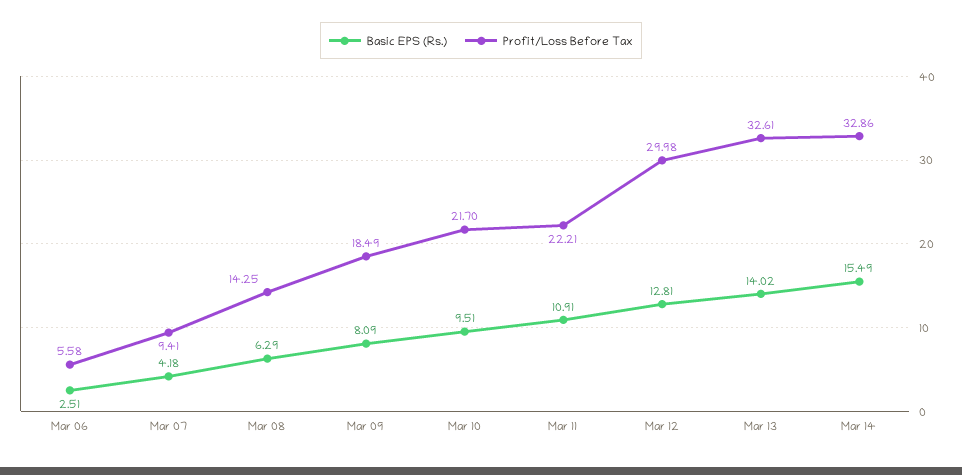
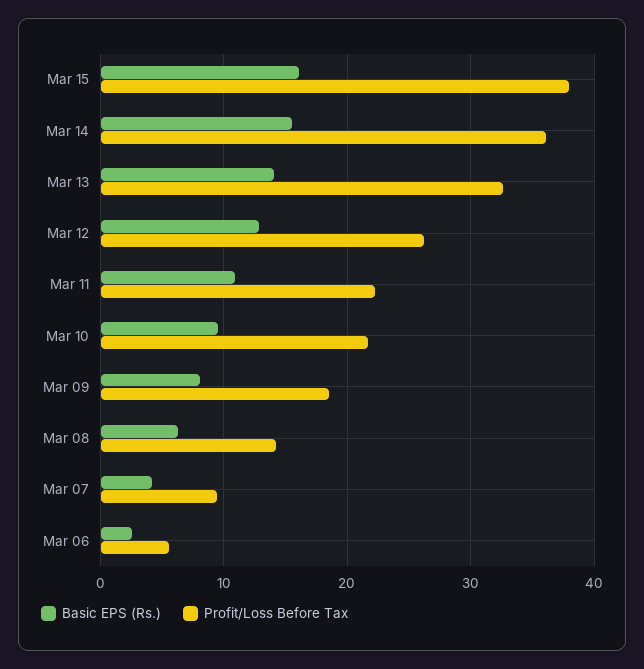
Profit/Loss Before Tax, Mar 12: 29.98 -> 26
Profit/Loss Before Tax, Mar 14: 32.86 -> 36
Basic EPS (Rs.), Mar 15: none -> 16
Profit/Loss Before Tax, Mar 15: none -> 38

